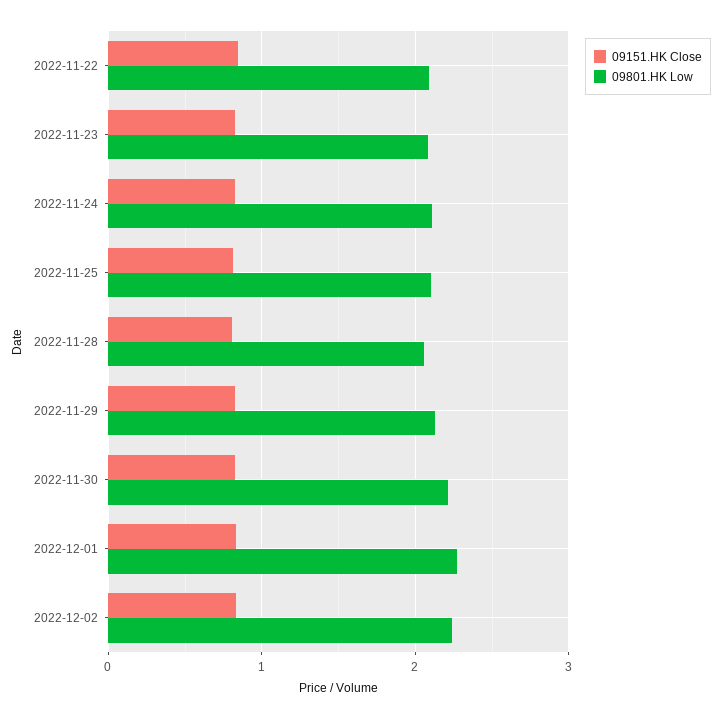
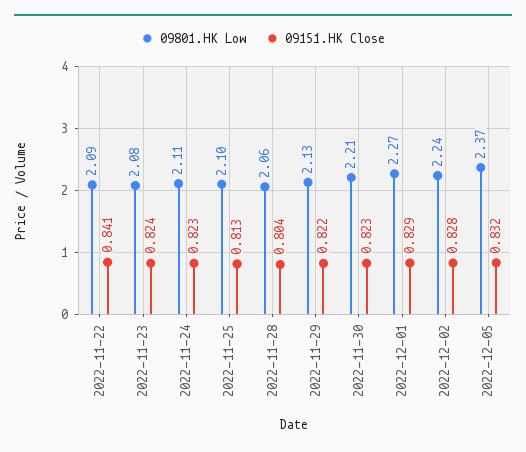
09801.HK Low, 2022-12-05: none -> 2.37
09151.HK Close, 2022-12-05: none -> 0.832

